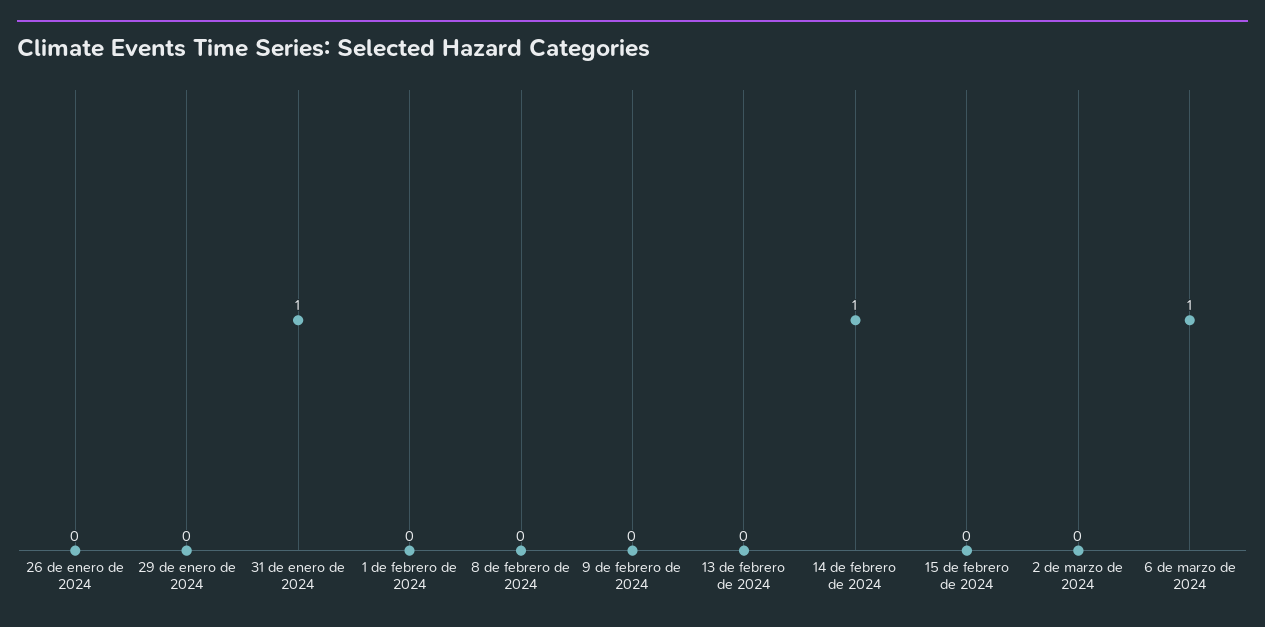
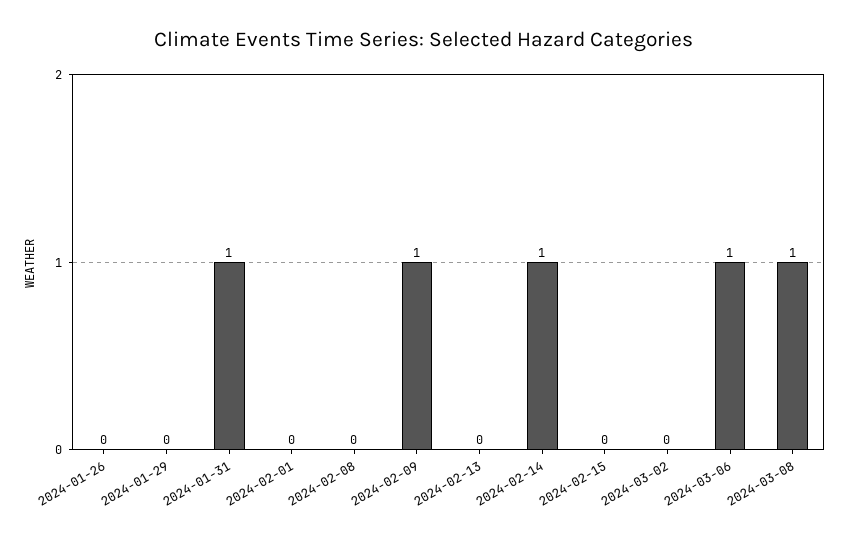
9 de febrero de 2024: 0 -> 1
2024-03-08: none -> 1

